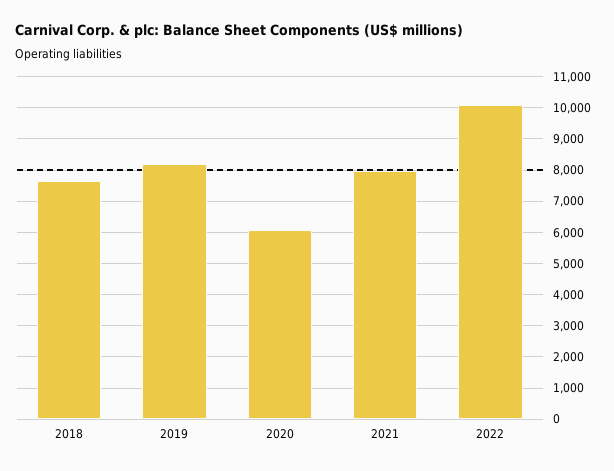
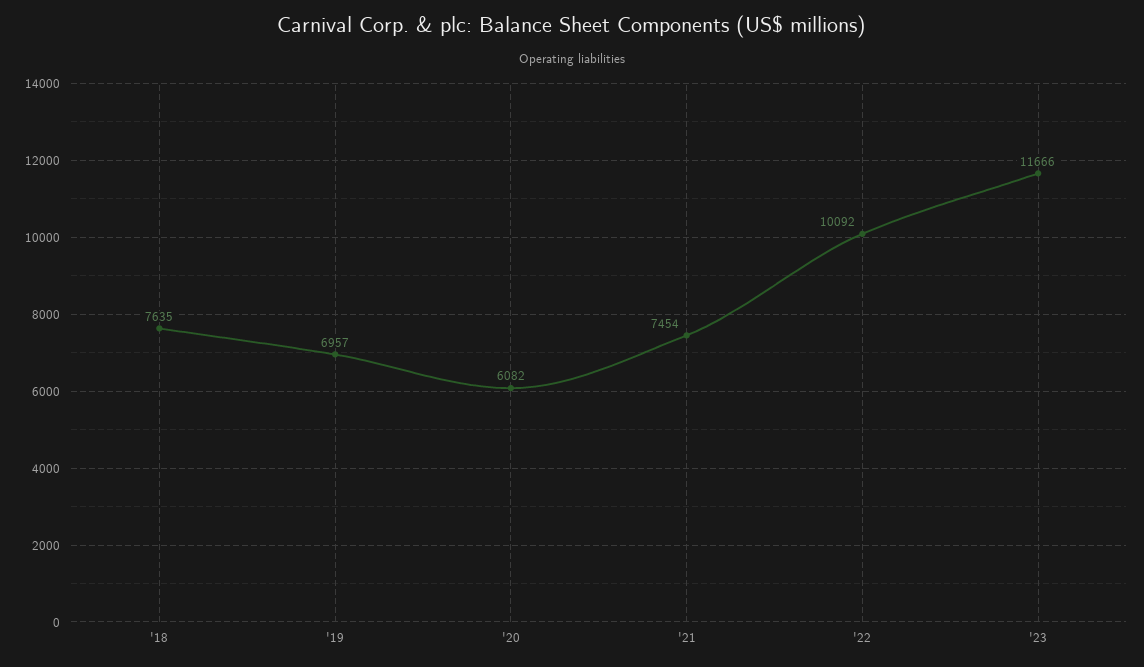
2019: 8200 -> 6957
2021: 8000 -> 7454
'23: none -> 11666

